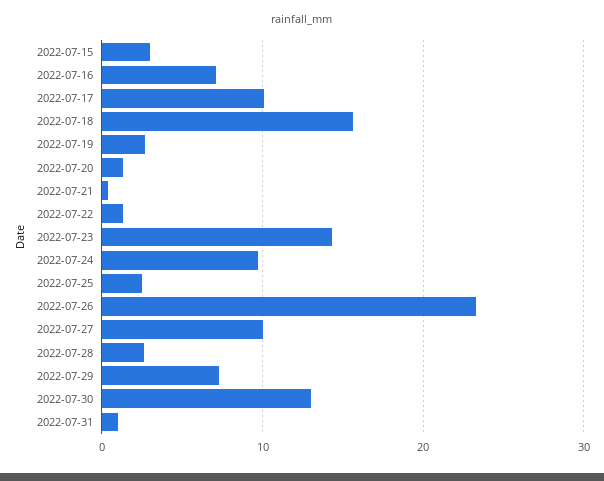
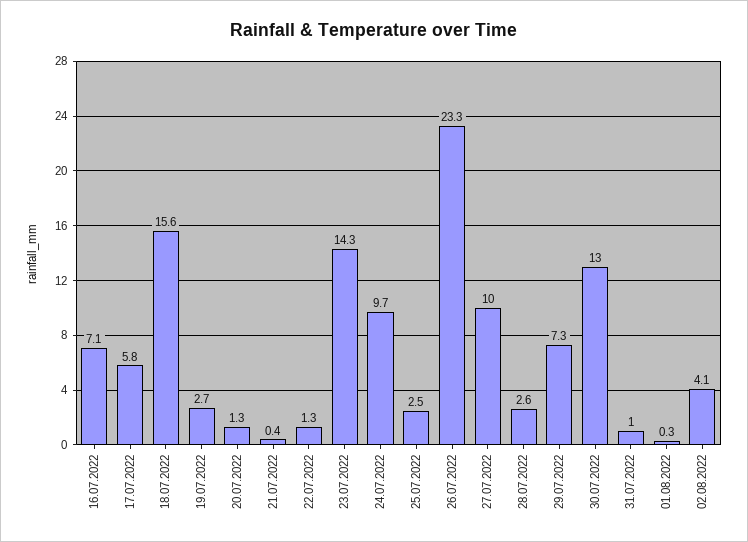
2022-07-15: 3 -> none
2022-07-17: 10 -> 5.8
01.08.2022: none -> 0.3
02.08.2022: none -> 4.1

